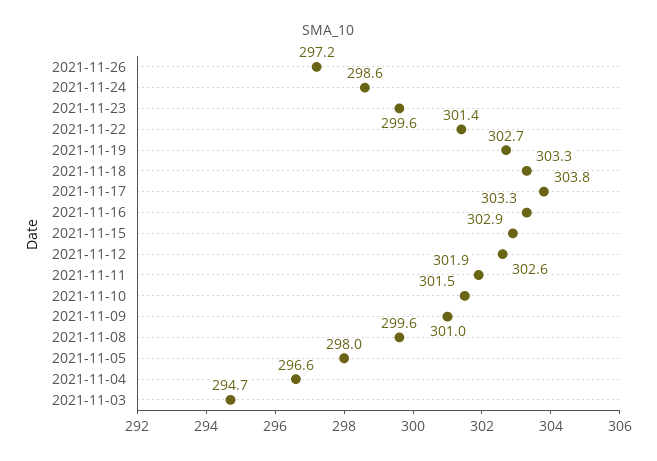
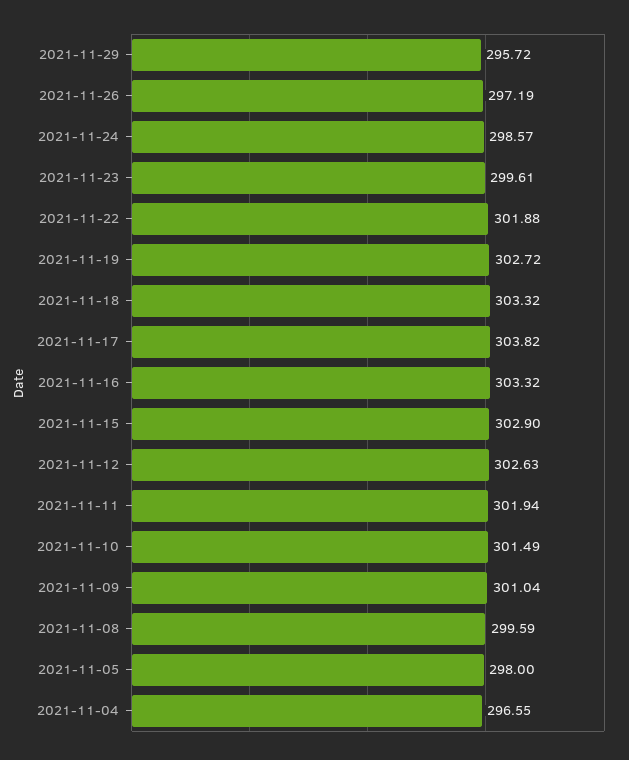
2021-11-22: 301.4 -> 301.88
2021-11-03: 294.7 -> none
2021-11-29: none -> 295.72

